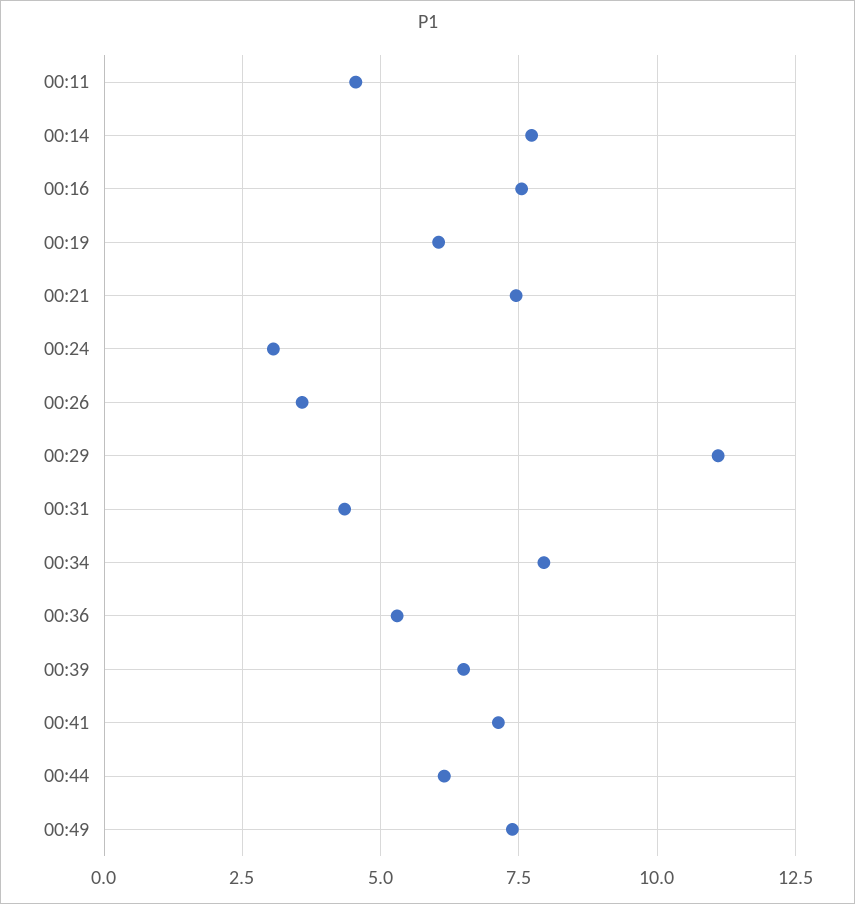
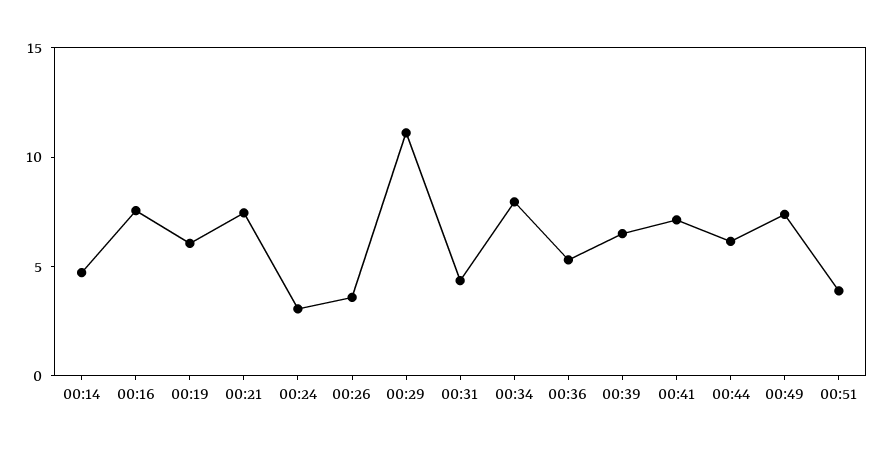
00:11: 4.5 -> none
00:14: 7.75 -> 5
00:51: none -> 4

